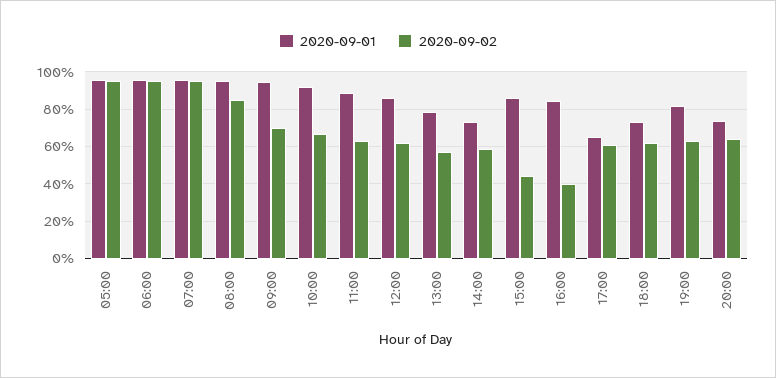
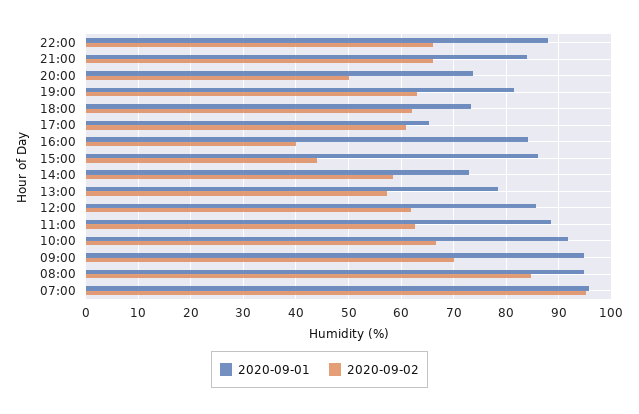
2020-09-01, 05:00: 95 -> none
2020-09-02, 05:00: 95 -> none
2020-09-01, 06:00: 95 -> none
2020-09-02, 06:00: 95 -> none
2020-09-02, 20:00: 65 -> 50
2020-09-01, 22:00: none -> 88
2020-09-02, 22:00: none -> 66
2020-09-01, 21:00: none -> 84
2020-09-02, 21:00: none -> 66

